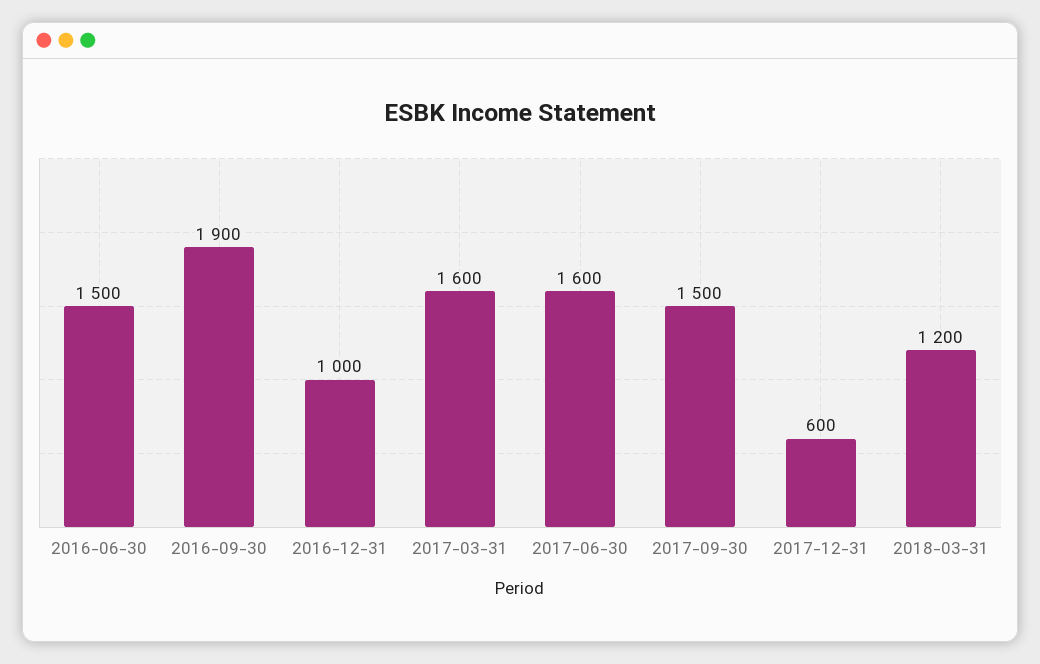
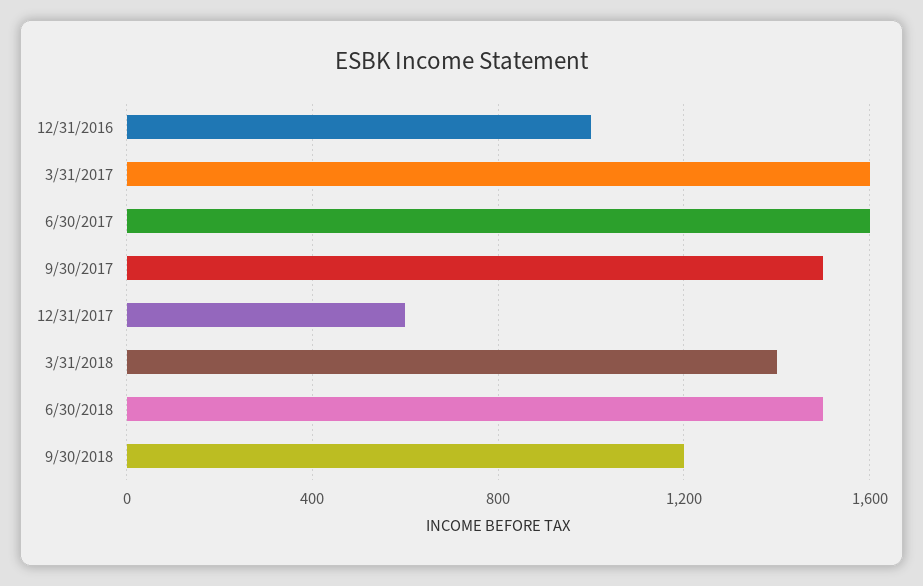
2016-06-30: 1500 -> none
2016-09-30: 1900 -> none
2018-03-31: 1200 -> 1400
6/30/2018: none -> 1500
9/30/2018: none -> 1200

